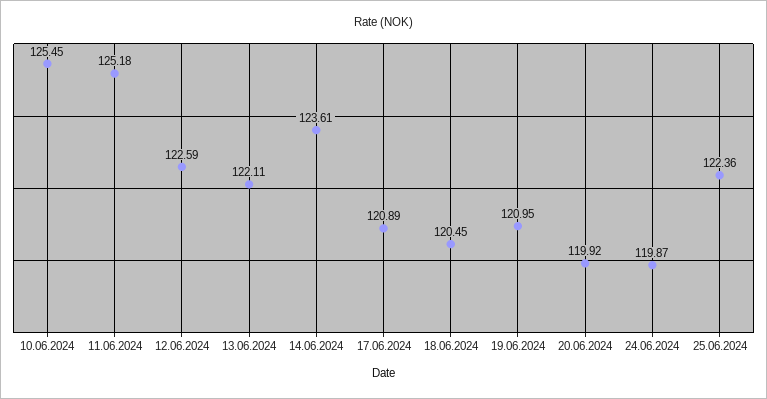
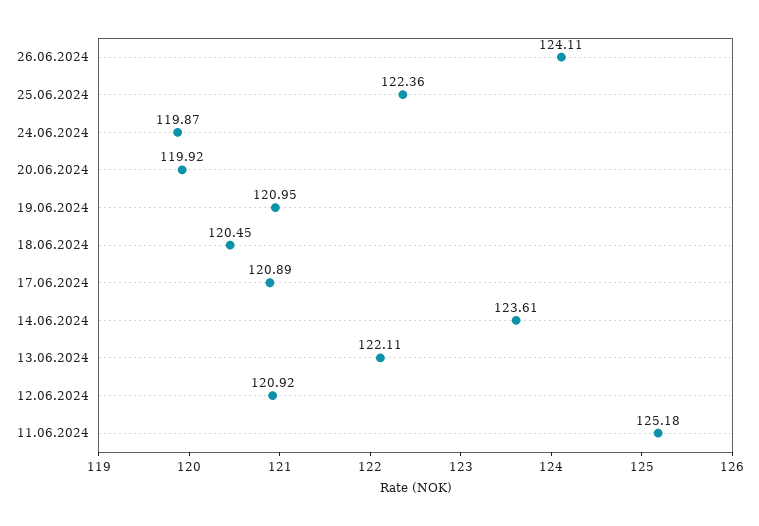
10.06.2024: 125.45 -> none
12.06.2024: 122.59 -> 120.92
26.06.2024: none -> 124.11

